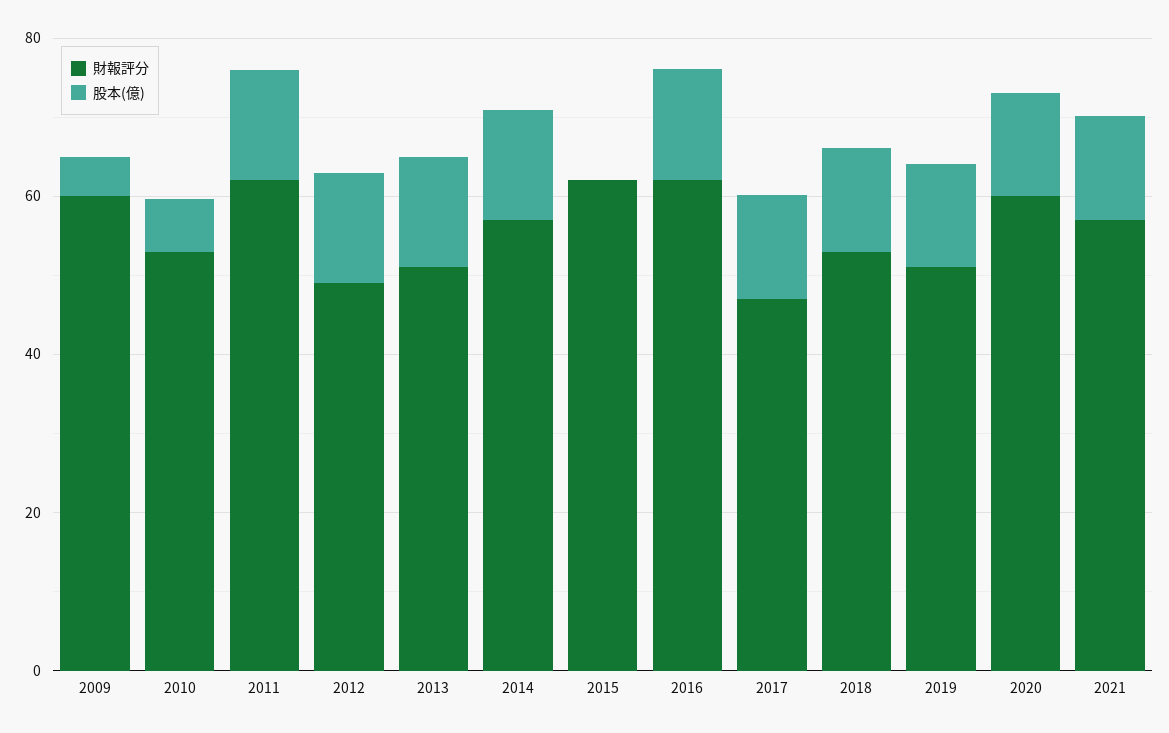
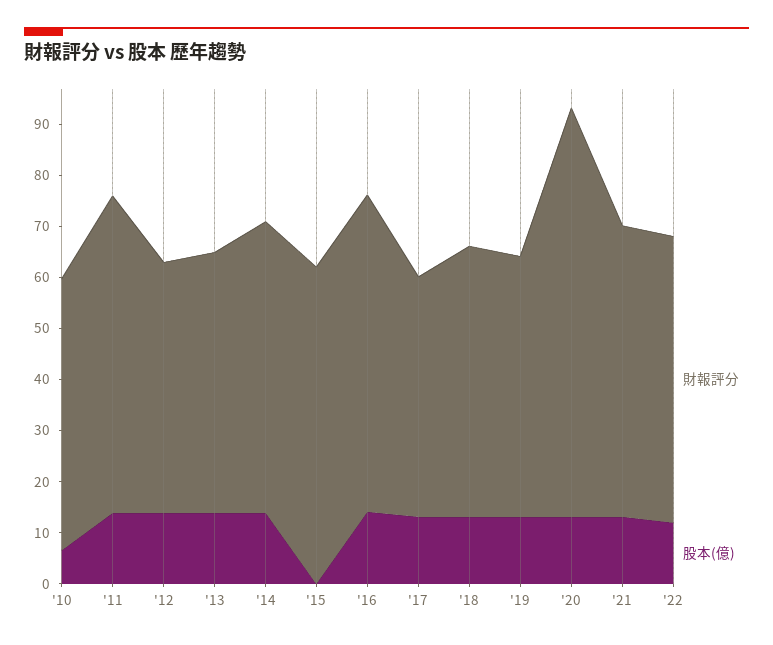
財報評分, 2009: 60 -> none
股本(億), 2009: 5 -> none
財報評分, 2020: 60 -> 80
財報評分, '22: none -> 56
股本(億), '22: none -> 12

